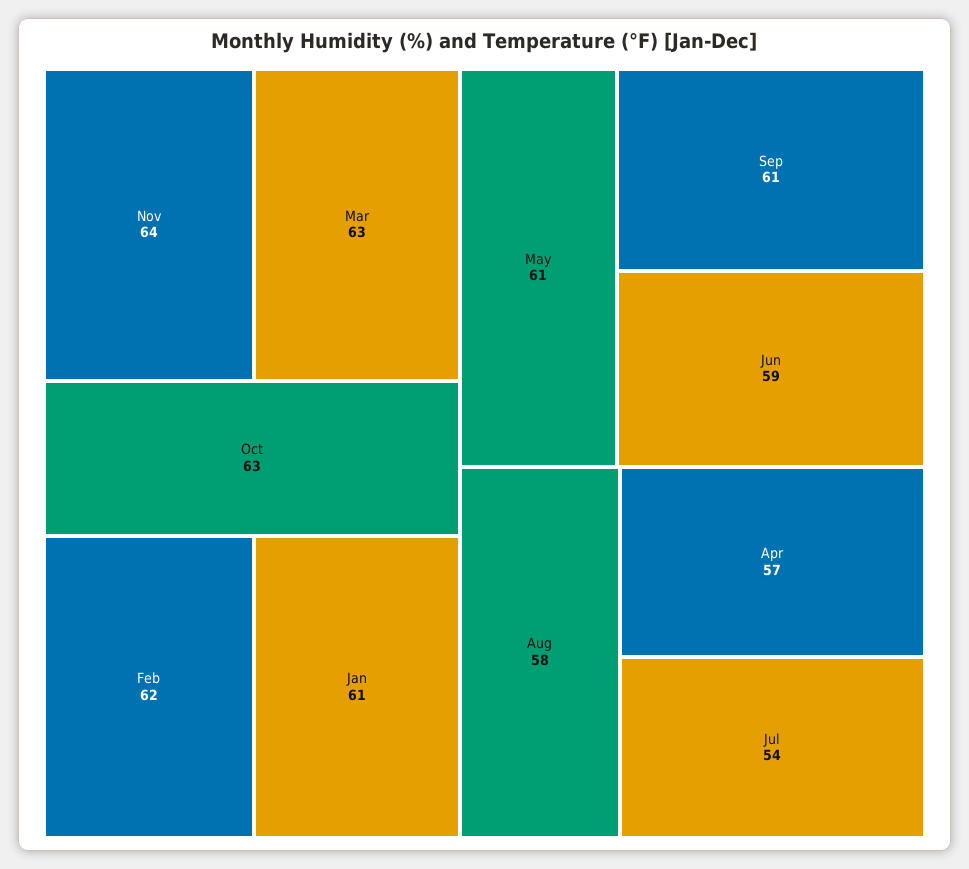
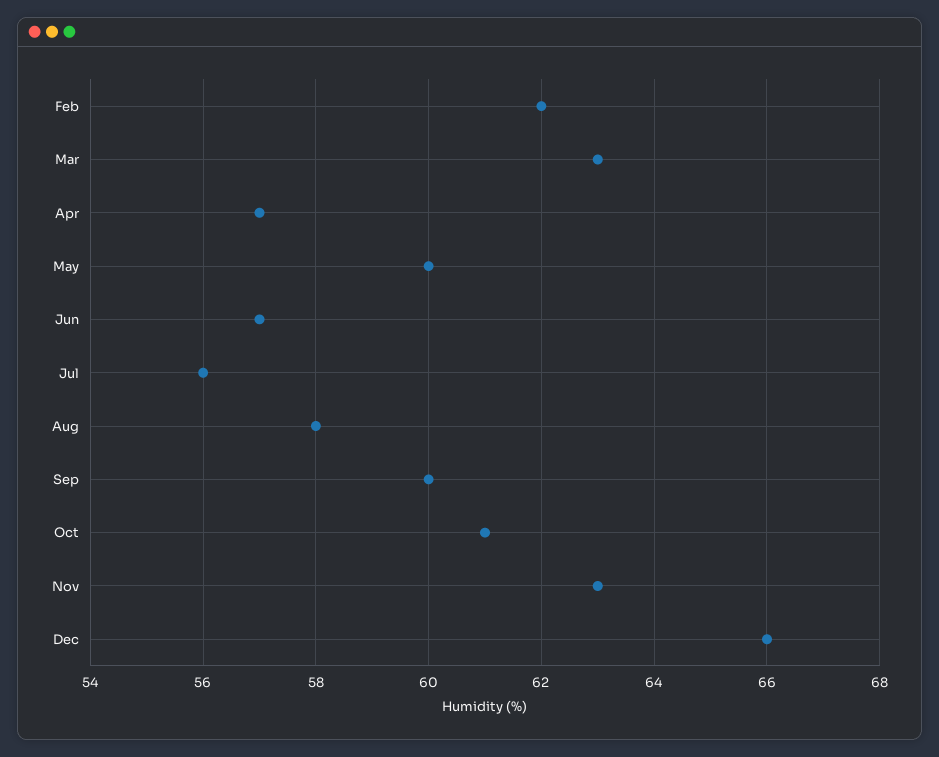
Nov: 64 -> 63
Oct: 63 -> 61
Jan: 61 -> none
May: 61 -> 60
Sep: 61 -> 60
Jun: 59 -> 57
Jul: 54 -> 56
Dec: none -> 66

